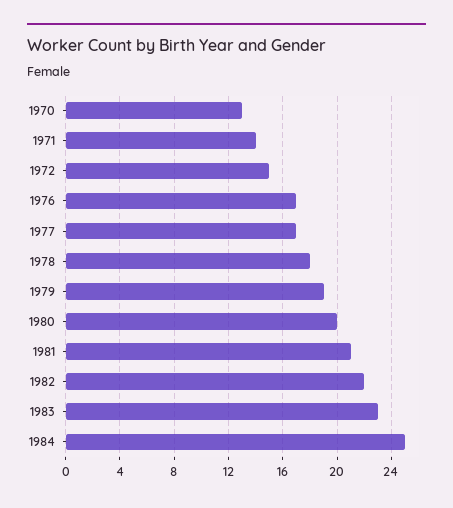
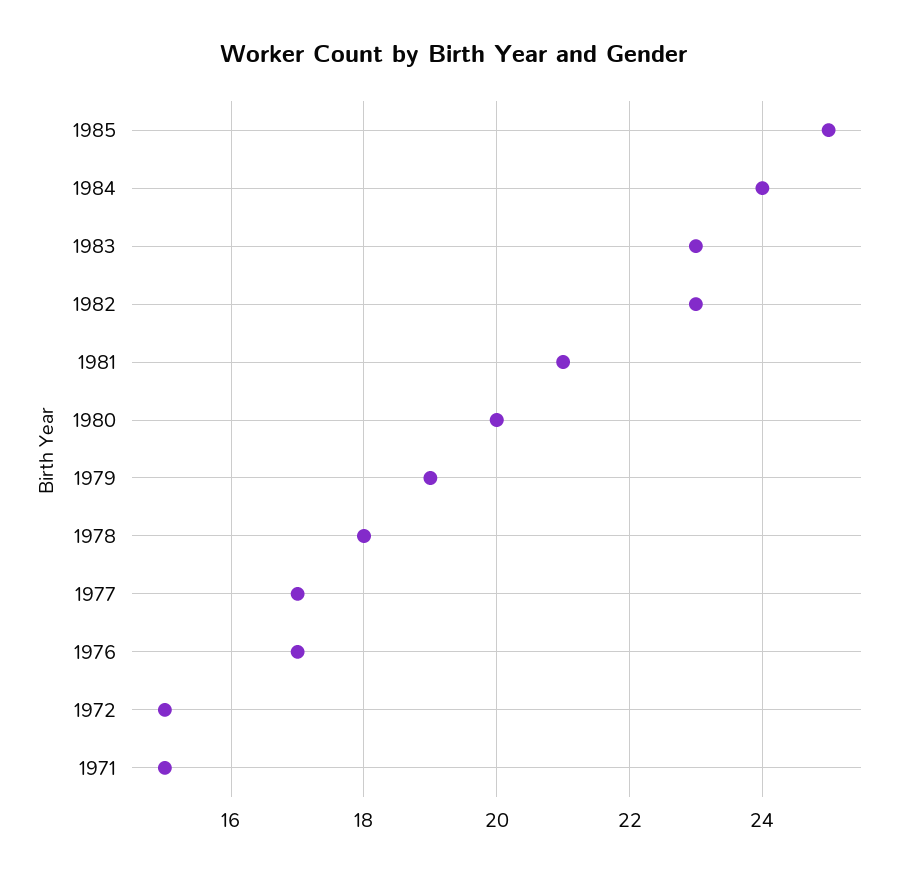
1970: 13 -> none
1971: 14 -> 15
1982: 22 -> 23
1984: 25 -> 24
1985: none -> 25

